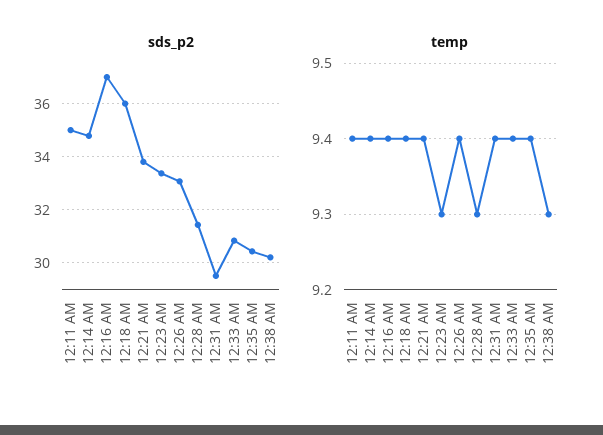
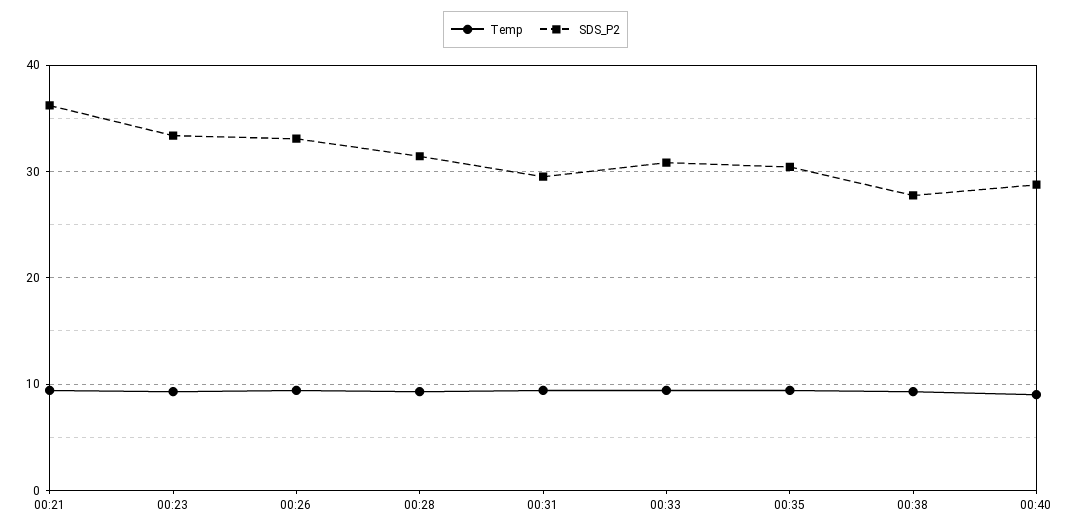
sds_p2, 12:11 AM: 35 -> none
sds_p2, 12:14 AM: 34.75 -> none
sds_p2, 12:16 AM: 37 -> none
sds_p2, 12:18 AM: 36 -> none
sds_p2, 12:21 AM: 33.75 -> 36
sds_p2, 12:38 AM: 30.25 -> 28
temp, 12:11 AM: 9.4 -> none
temp, 12:14 AM: 9.4 -> none
temp, 12:16 AM: 9.4 -> none
temp, 12:18 AM: 9.4 -> none
temp, 00:40: none -> 9
sds_p2, 00:40: none -> 29

